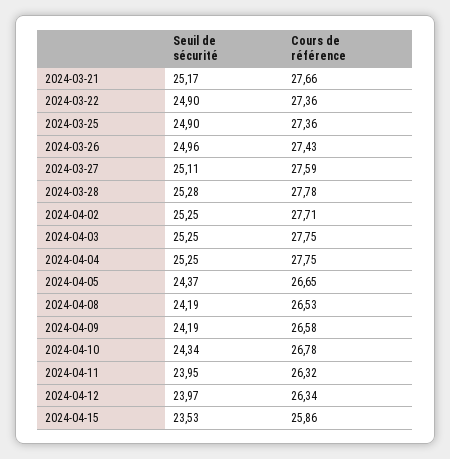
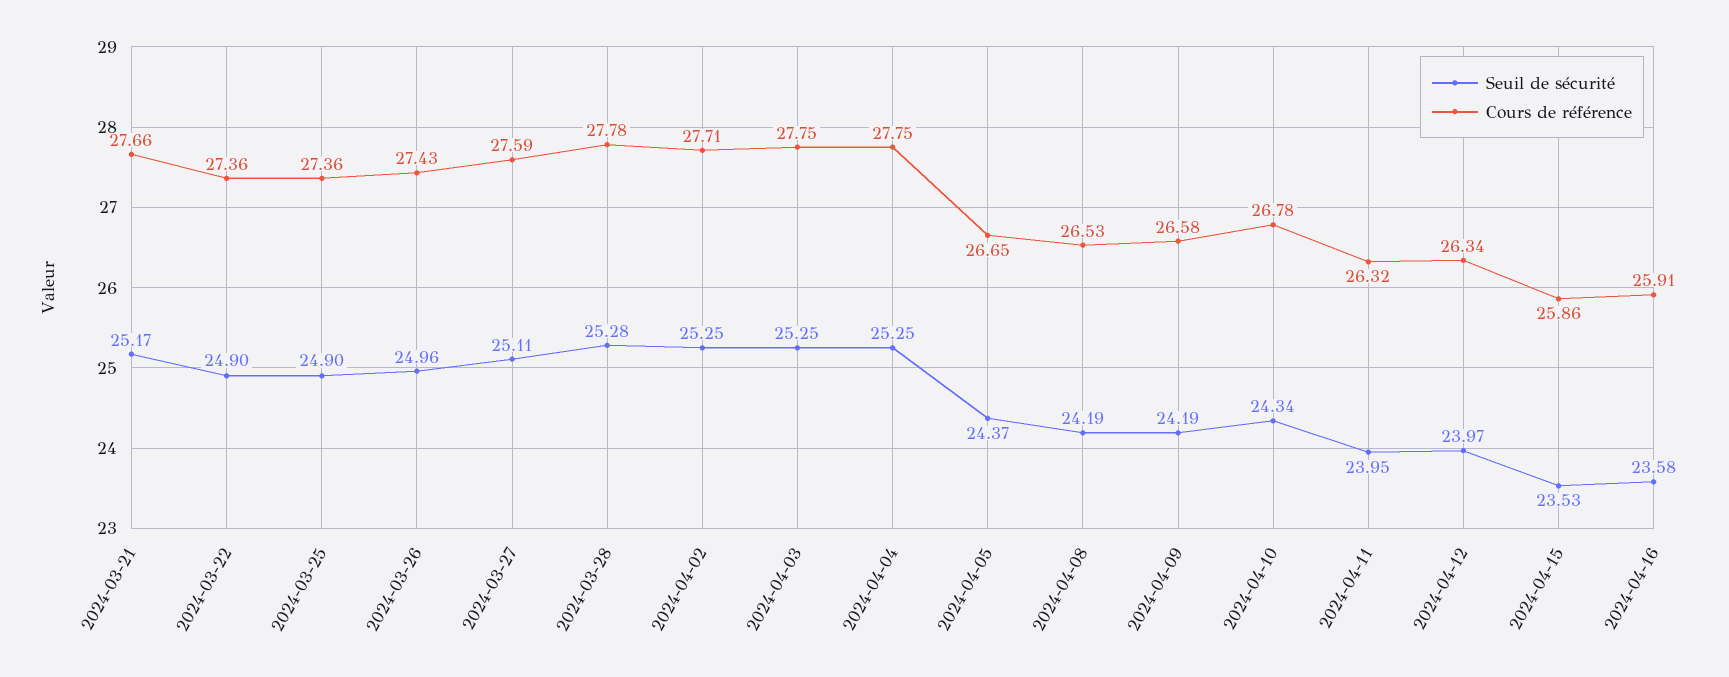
Seuil de sécurité, 2024-04-16: none -> 23.58
Cours de référence, 2024-04-16: none -> 25.91

